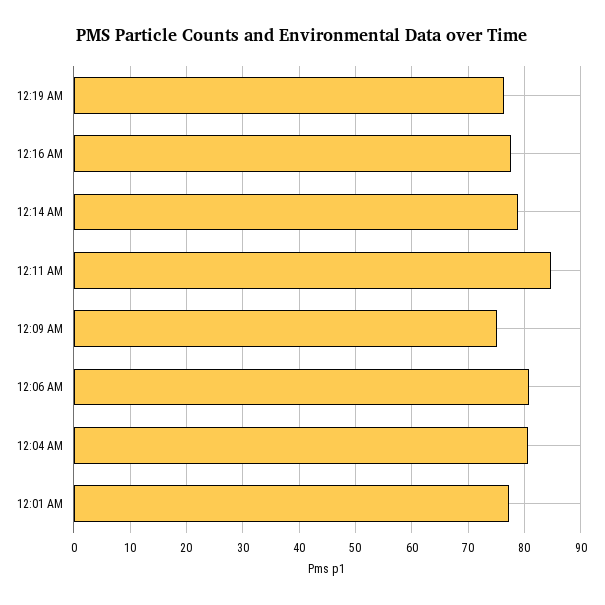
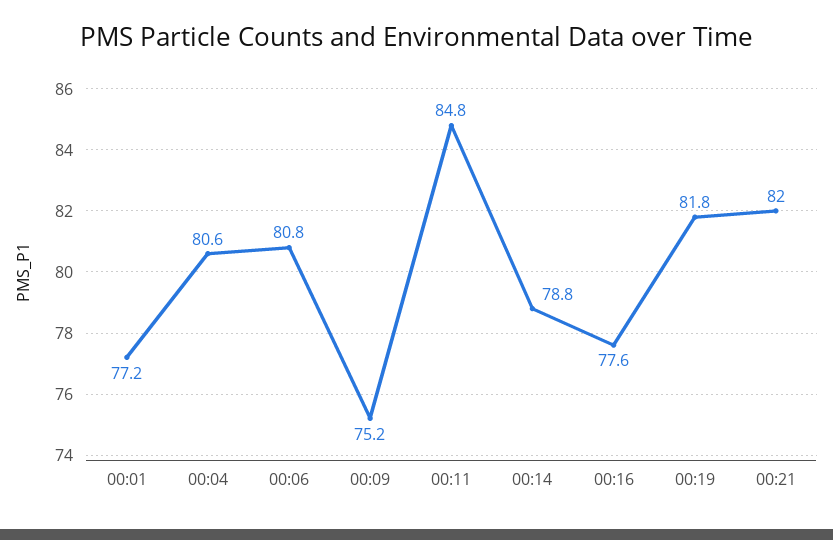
12:19 AM: 76 -> 81.8
00:21: none -> 82

